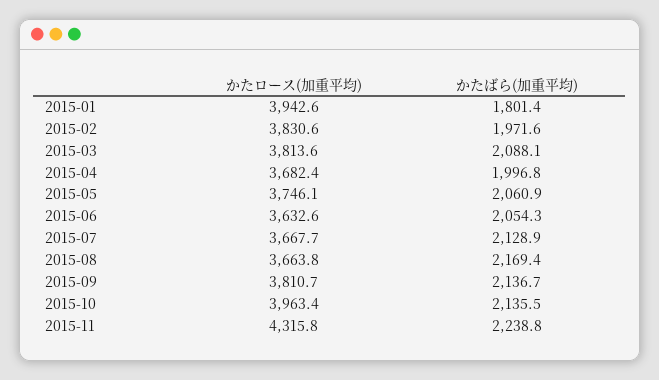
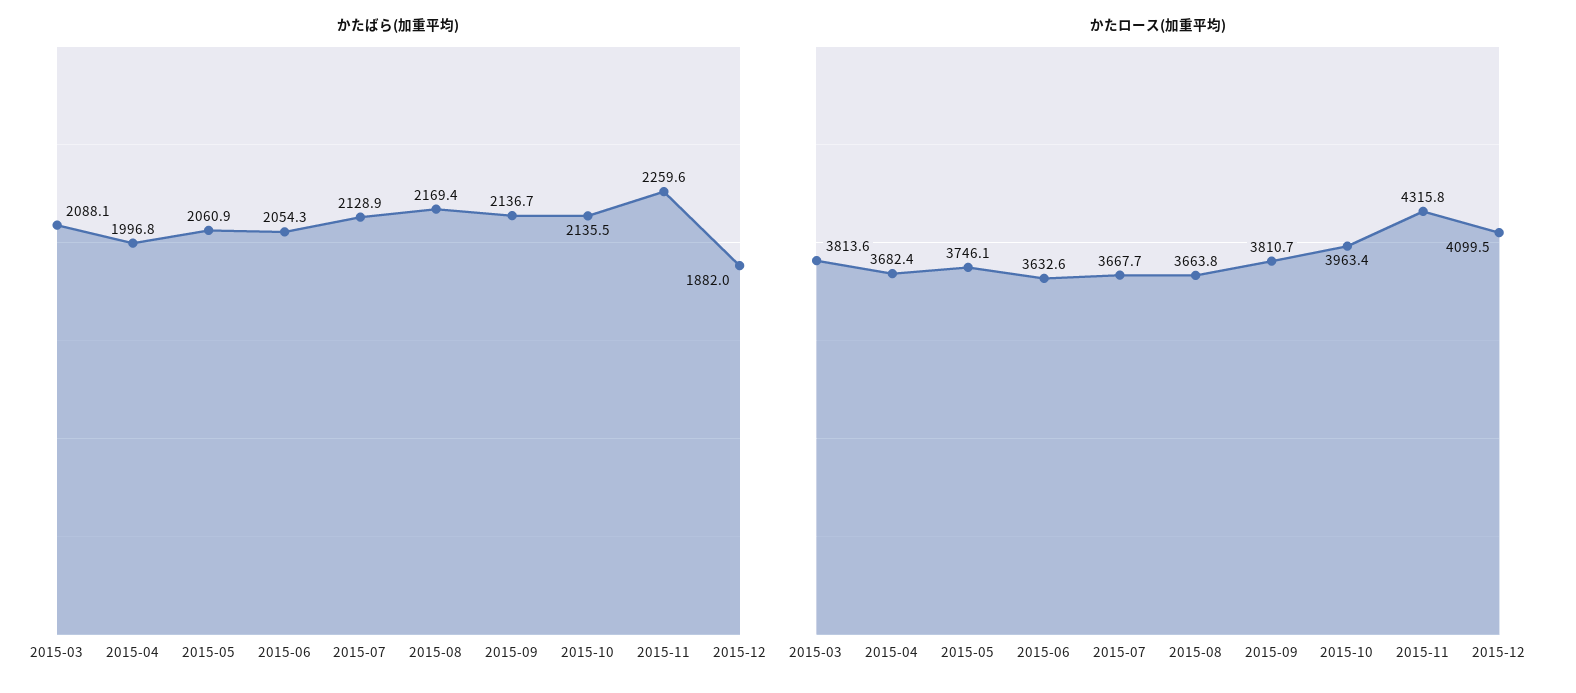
かたロース(加重平均), 2015-01: 3942.6 -> none
かたばら(加重平均), 2015-01: 1801.4 -> none
かたロース(加重平均), 2015-02: 3830.6 -> none
かたばら(加重平均), 2015-02: 1971.6 -> none
かたばら(加重平均), 2015-11: 2238.8 -> 2259.6
かたばら(加重平均), 2015-12: none -> 1882
かたロース(加重平均), 2015-12: none -> 4099.5

